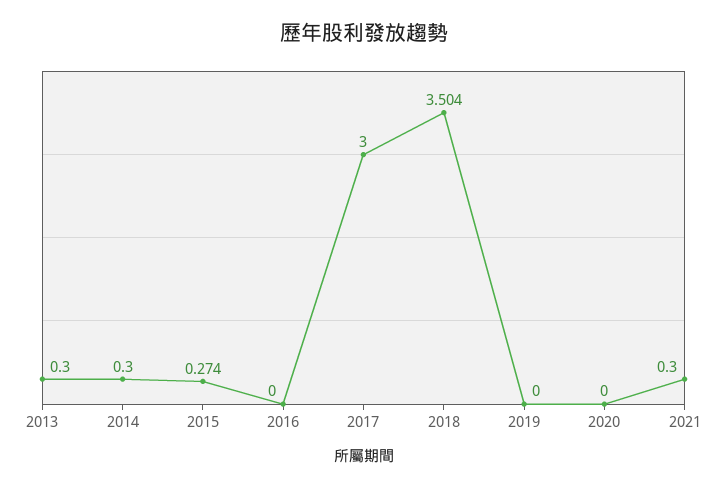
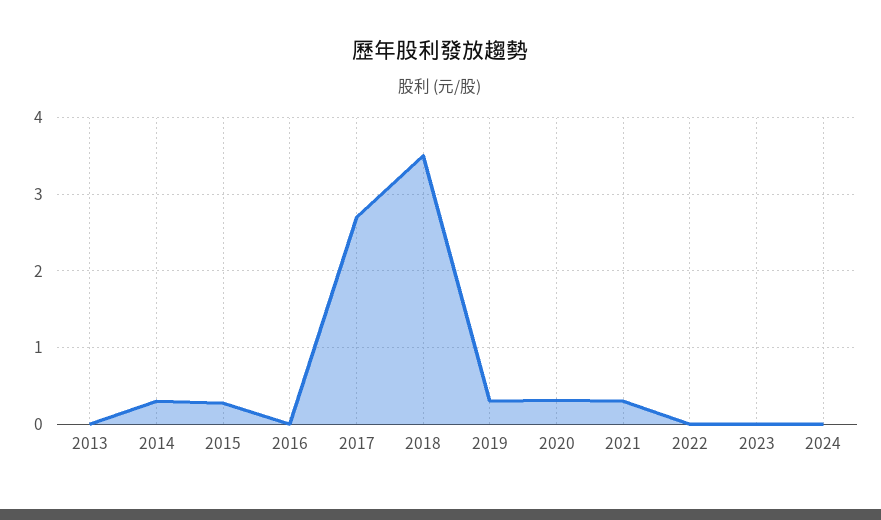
2013: 0.3 -> 0
2017: 3 -> 2.7
2019: 0 -> 0.3
2020: 0 -> 0.3
2022: none -> 0
2023: none -> 0
2024: none -> 0

